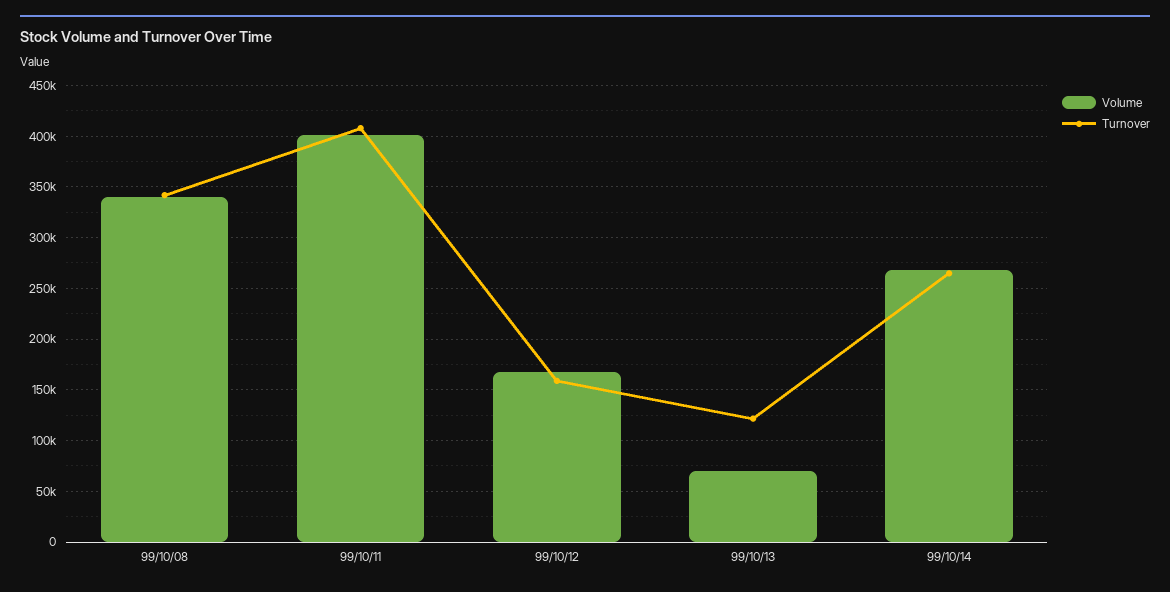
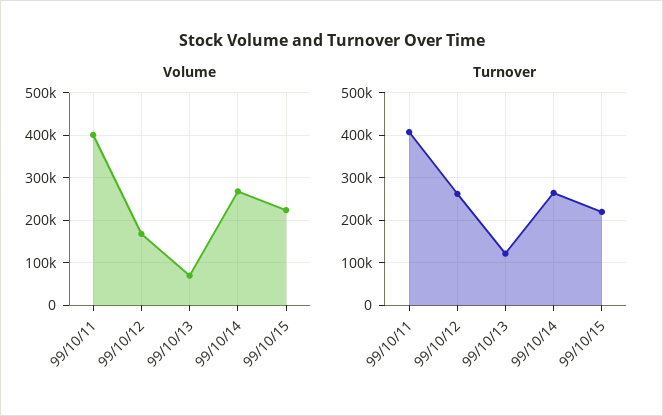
Volume, 99/10/08: 340000 -> none
Turnover, 99/10/08: 340000 -> none
Turnover, 99/10/12: 160000 -> 260000
Volume, 99/10/15: none -> 220000
Turnover, 99/10/15: none -> 220000

